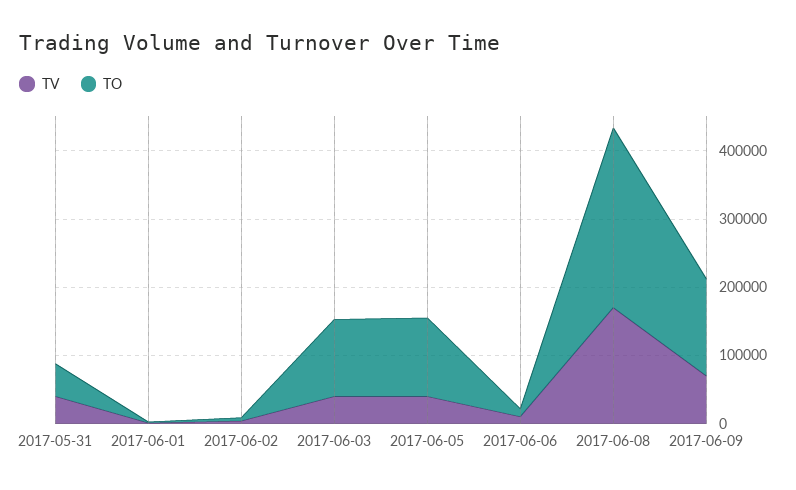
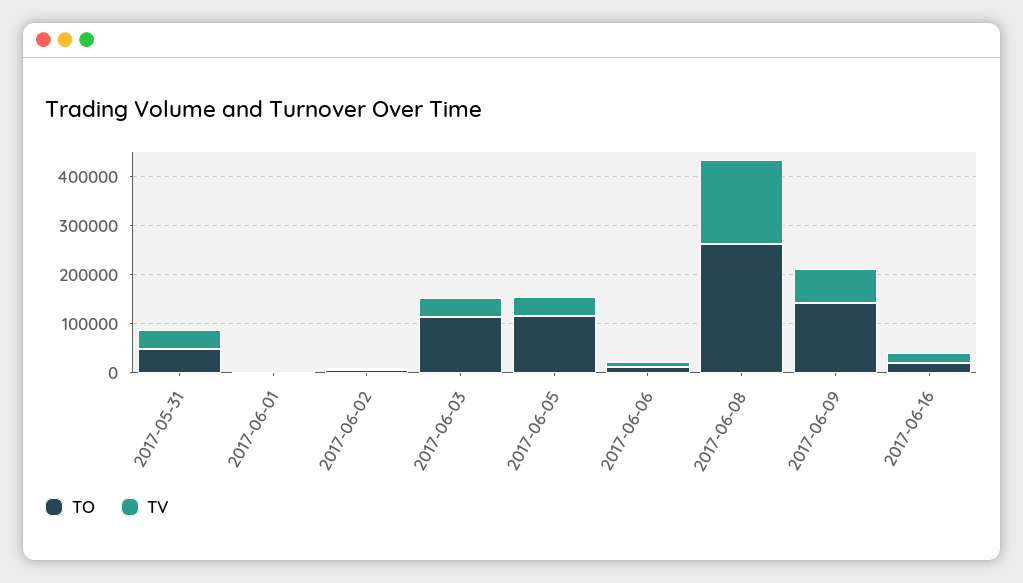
TO, 2017-06-16: none -> 20000
TV, 2017-06-16: none -> 20000

